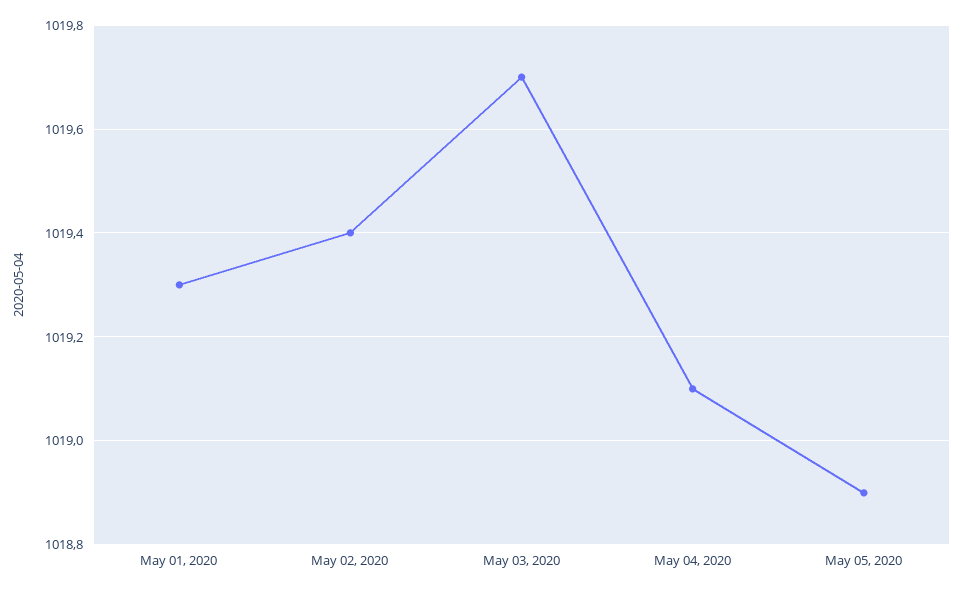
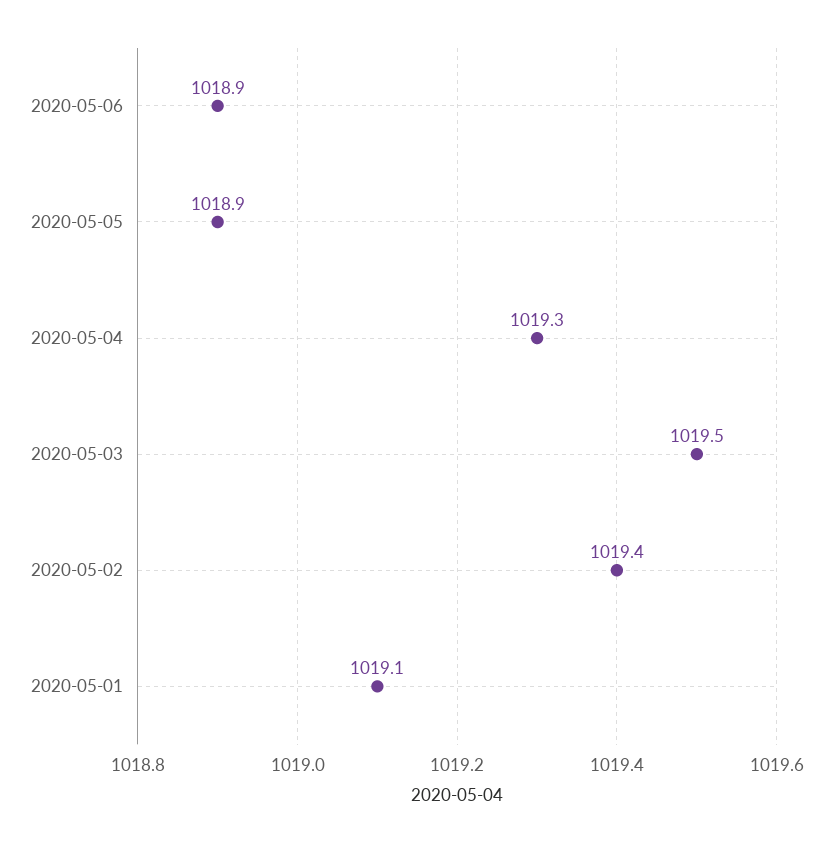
May 01, 2020: 1019.3 -> 1019.1
May 03, 2020: 1019.7 -> 1019.5
May 04, 2020: 1019.1 -> 1019.3
2020-05-06: none -> 1018.9

